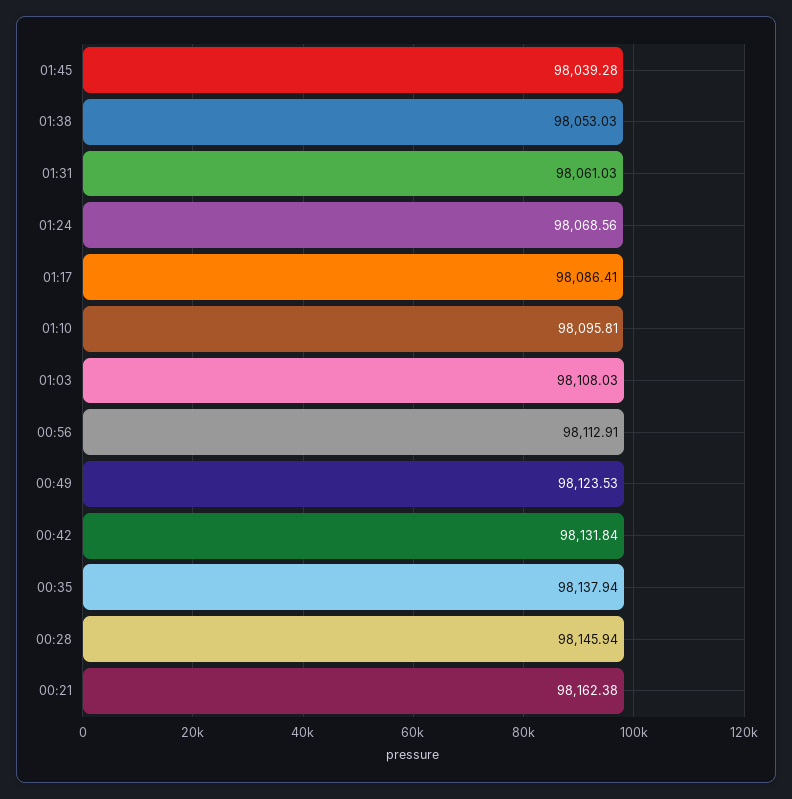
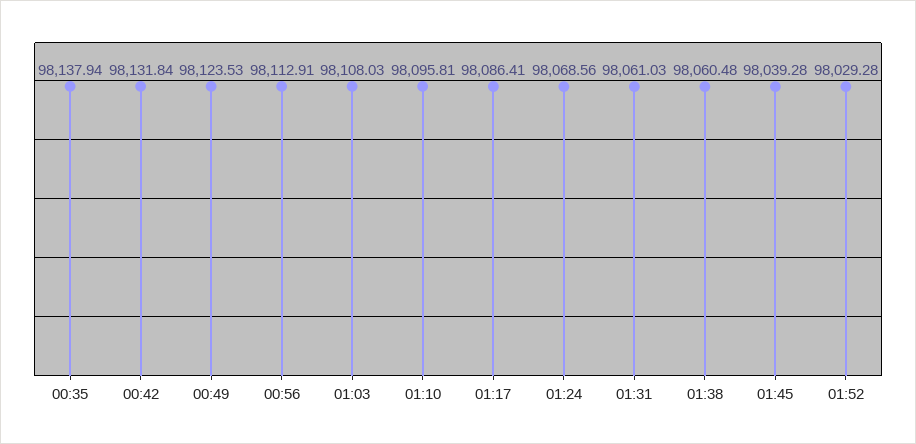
01:38: 98053.03 -> 98060.48
00:28: 98145.94 -> none
00:21: 98162.38 -> none
01:52: none -> 98029.28

